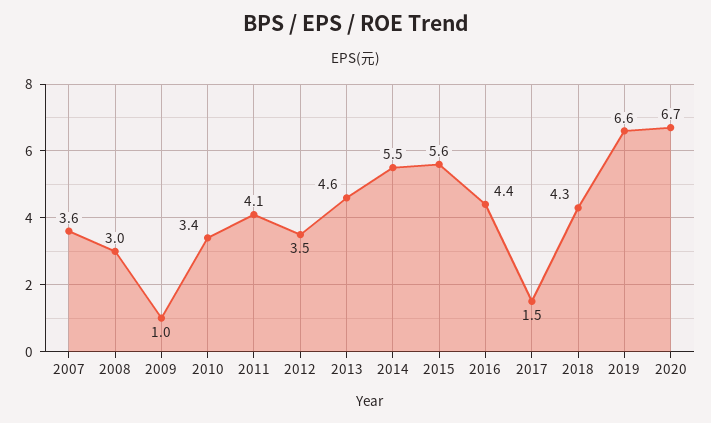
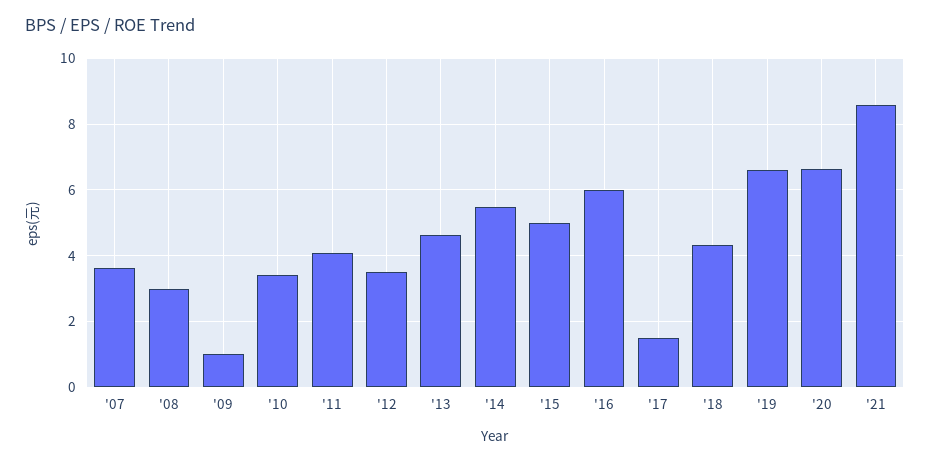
2015: 5.6 -> 5
2016: 4.4 -> 6
'21: none -> 8.6

